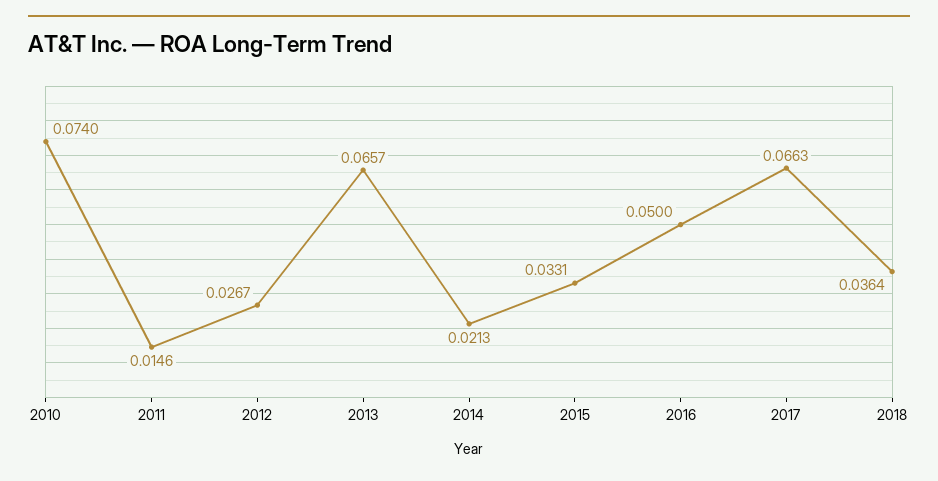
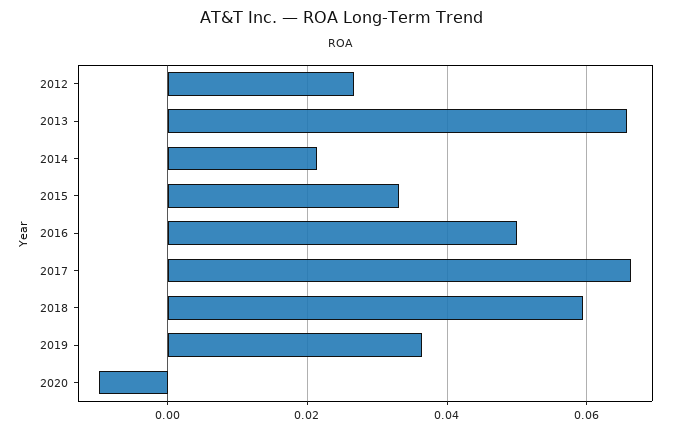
2010: 0.074 -> none
2011: 0.0146 -> none
2018: 0.0364 -> 0.06
2019: none -> 0.036
2020: none -> -0.01

